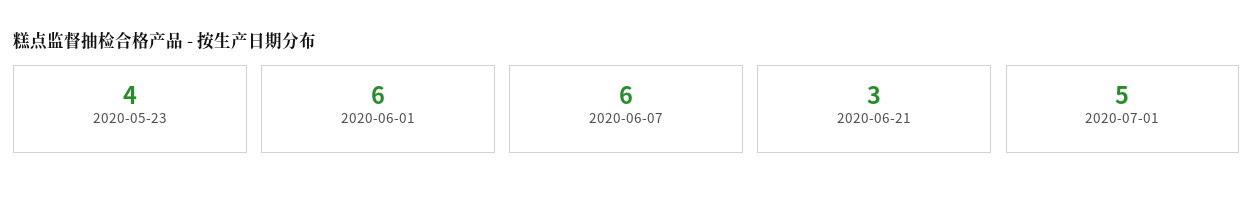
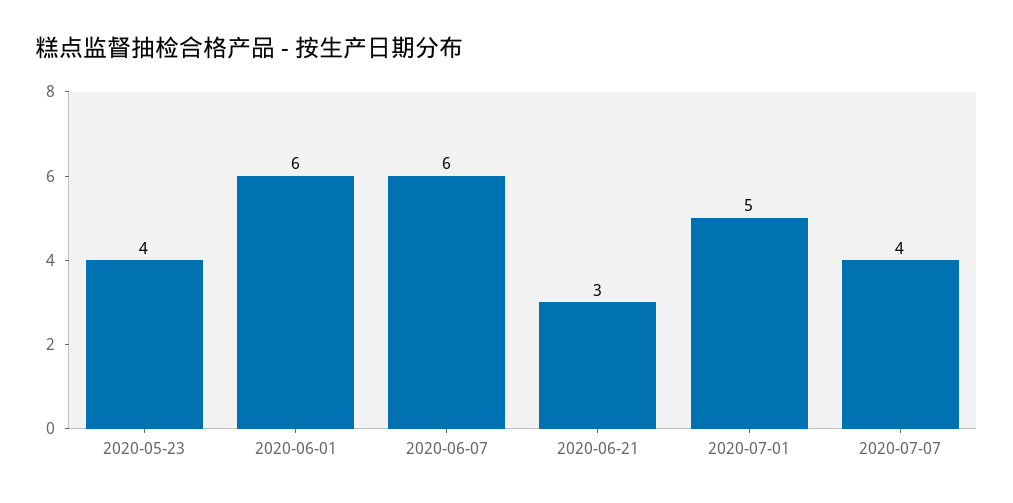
2020-07-07: none -> 4

